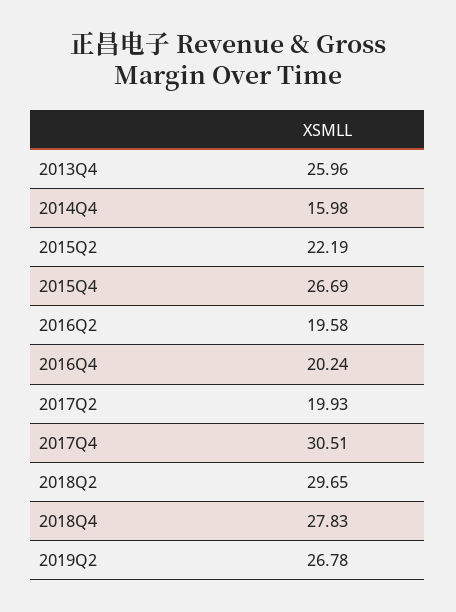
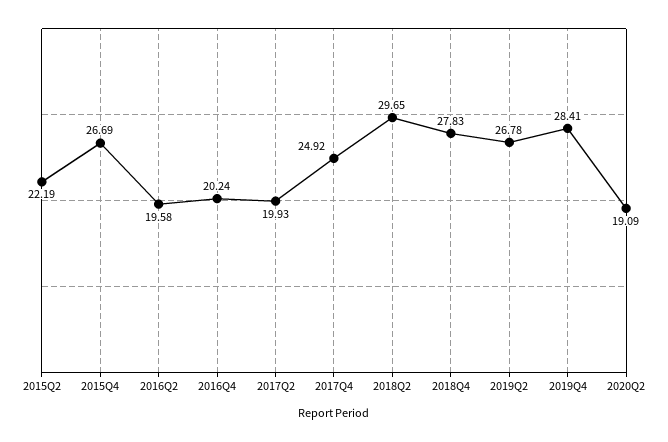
2013Q4: 25.96 -> none
2014Q4: 15.98 -> none
2017Q4: 30.51 -> 24.92
2019Q4: none -> 28.41
2020Q2: none -> 19.09

